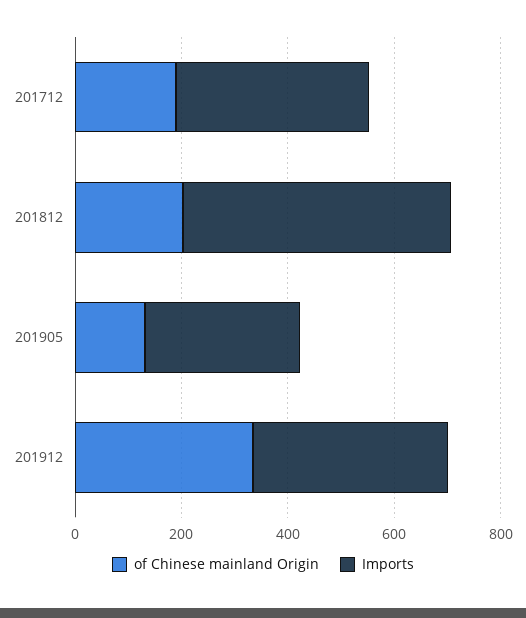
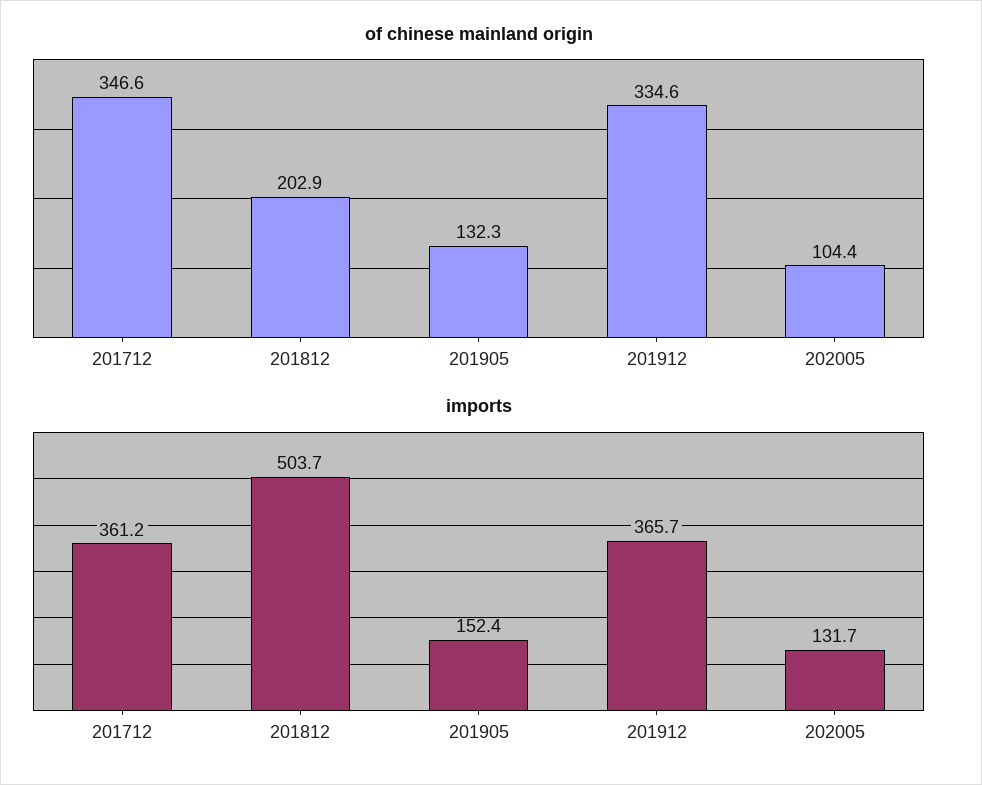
of Chinese mainland Origin, 201712: 200 -> 346.6
Imports, 201905: 300 -> 152.4
of Chinese mainland Origin, 202005: none -> 104.4
Imports, 202005: none -> 131.7

